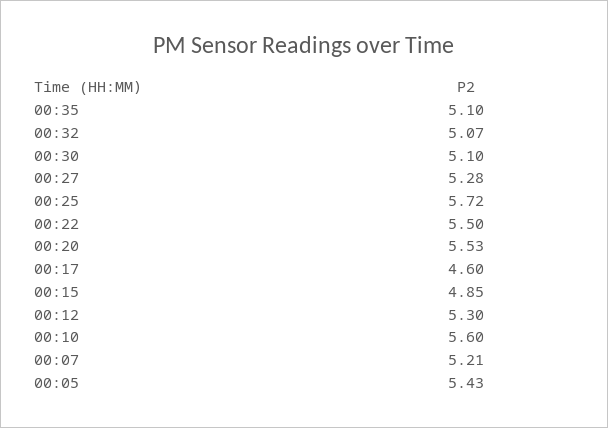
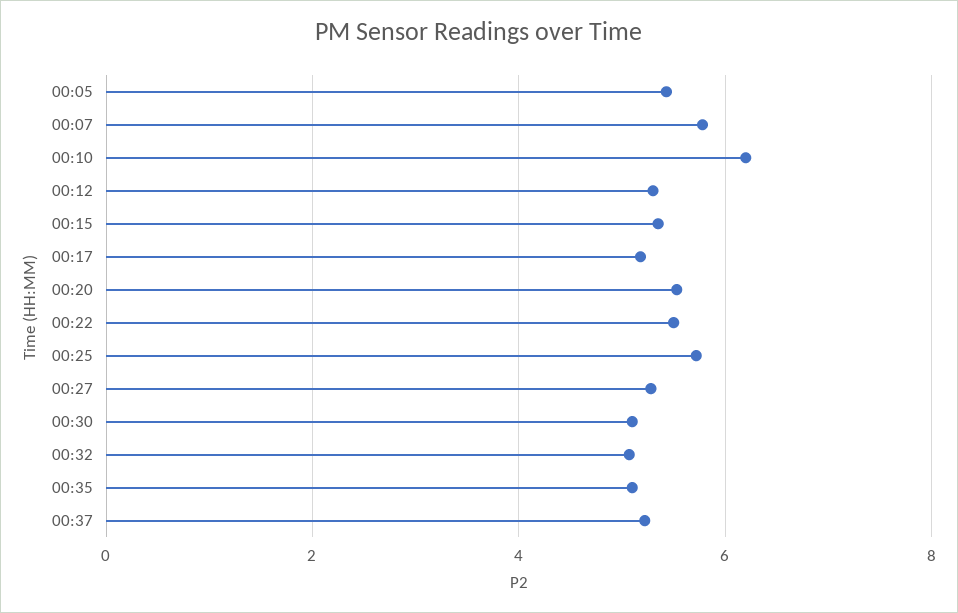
00:17: 4.6 -> 5.2
00:15: 4.85 -> 5.4
00:10: 5.6 -> 6.2
00:07: 5.21 -> 5.8
00:37: none -> 5.2

